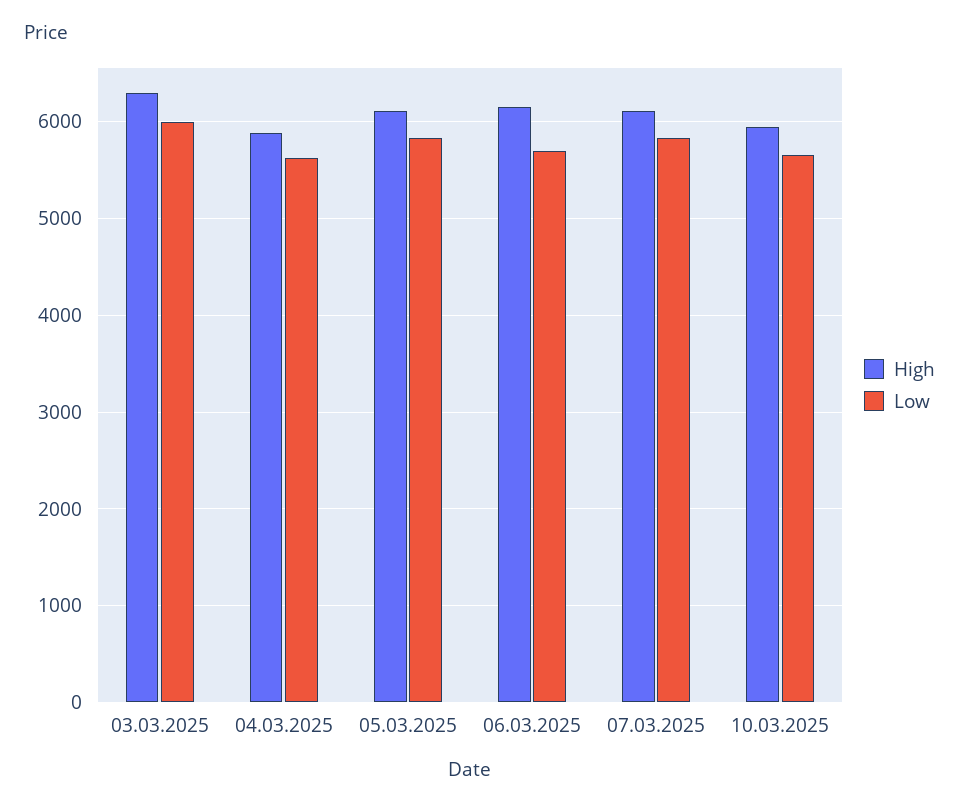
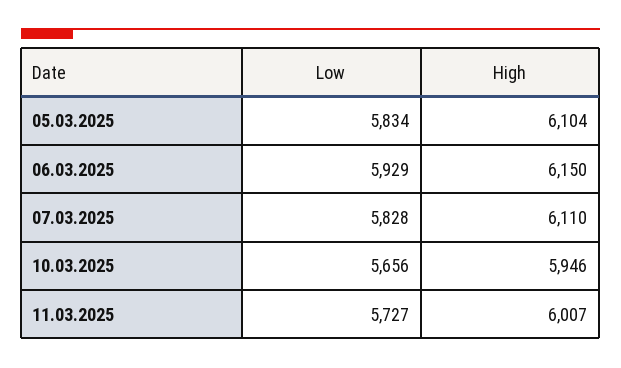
High, 03.03.2025: 6300 -> none
Low, 03.03.2025: 6000 -> none
High, 04.03.2025: 5900 -> none
Low, 04.03.2025: 5600 -> none
Low, 06.03.2025: 5700 -> 5929
Low, 11.03.2025: none -> 5727
High, 11.03.2025: none -> 6007

